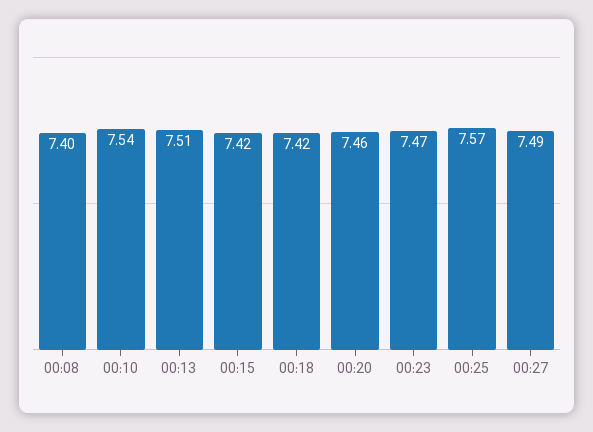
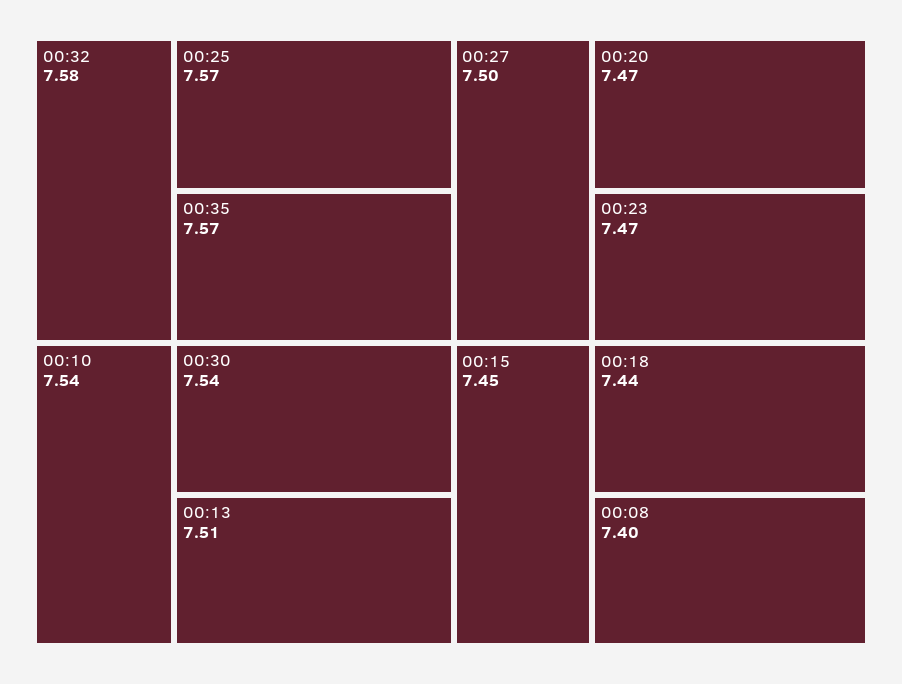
00:15: 7.42 -> 7.45
00:18: 7.42 -> 7.44
00:20: 7.46 -> 7.47
00:27: 7.49 -> 7.5
00:32: none -> 7.58
00:35: none -> 7.57
00:30: none -> 7.54

